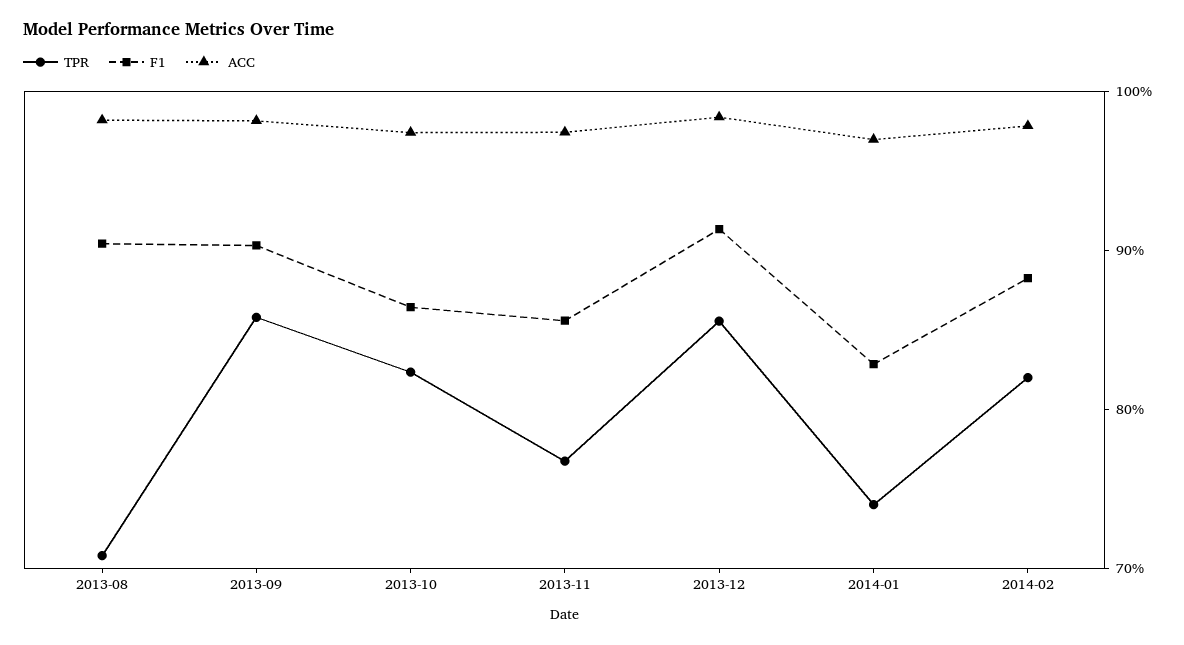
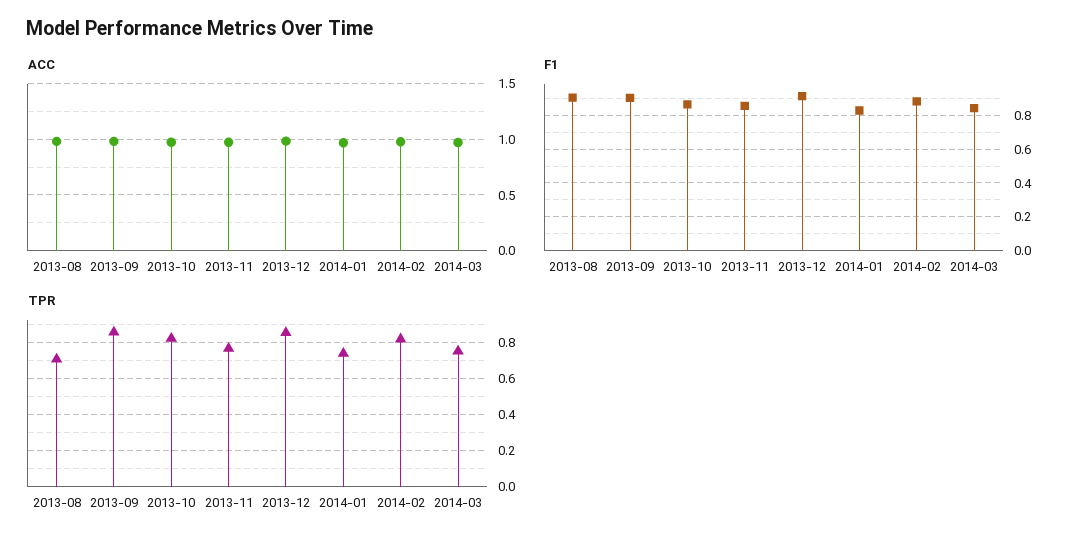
ACC, 2014-03: none -> 1
F1, 2014-03: none -> 0.85
TPR, 2014-03: none -> 0.75

